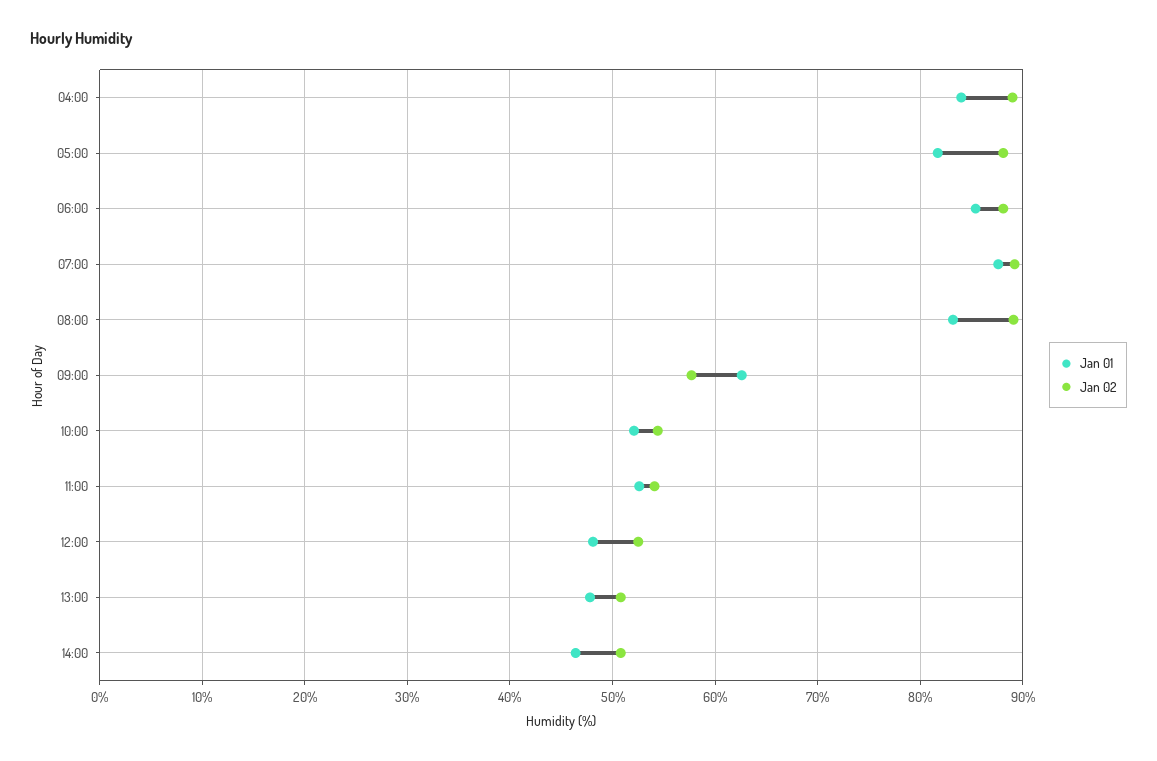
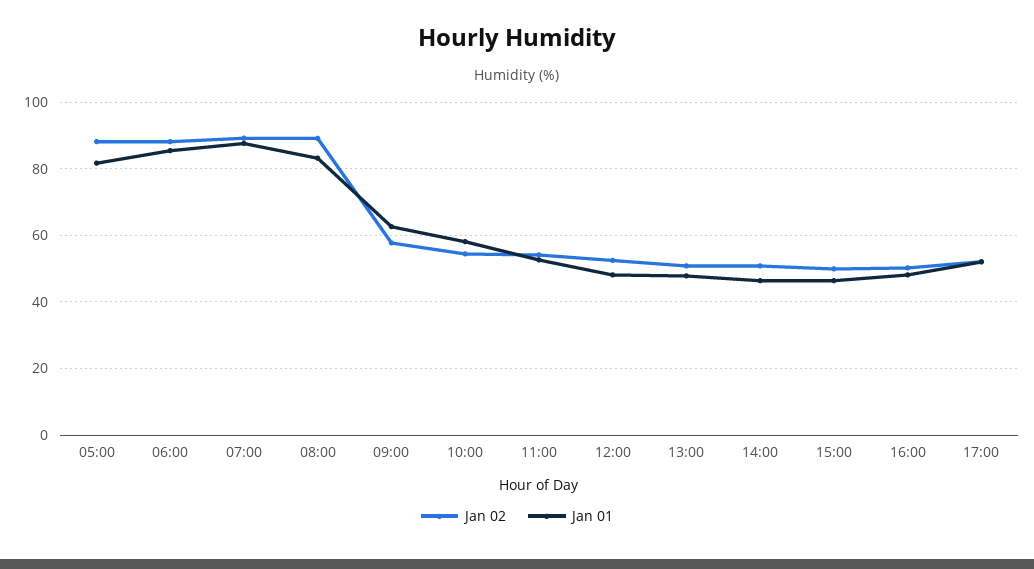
Jan 01, 04:00: 84 -> none
Jan 02, 04:00: 89 -> none
Jan 01, 10:00: 52 -> 58
Jan 02, 15:00: none -> 50
Jan 01, 15:00: none -> 46
Jan 02, 16:00: none -> 50
Jan 01, 16:00: none -> 48
Jan 02, 17:00: none -> 52
Jan 01, 17:00: none -> 52

